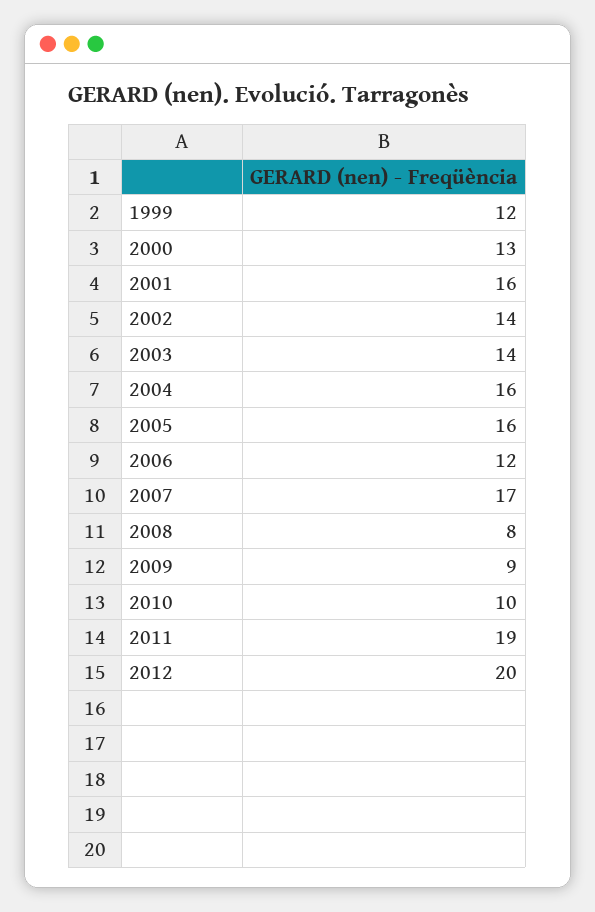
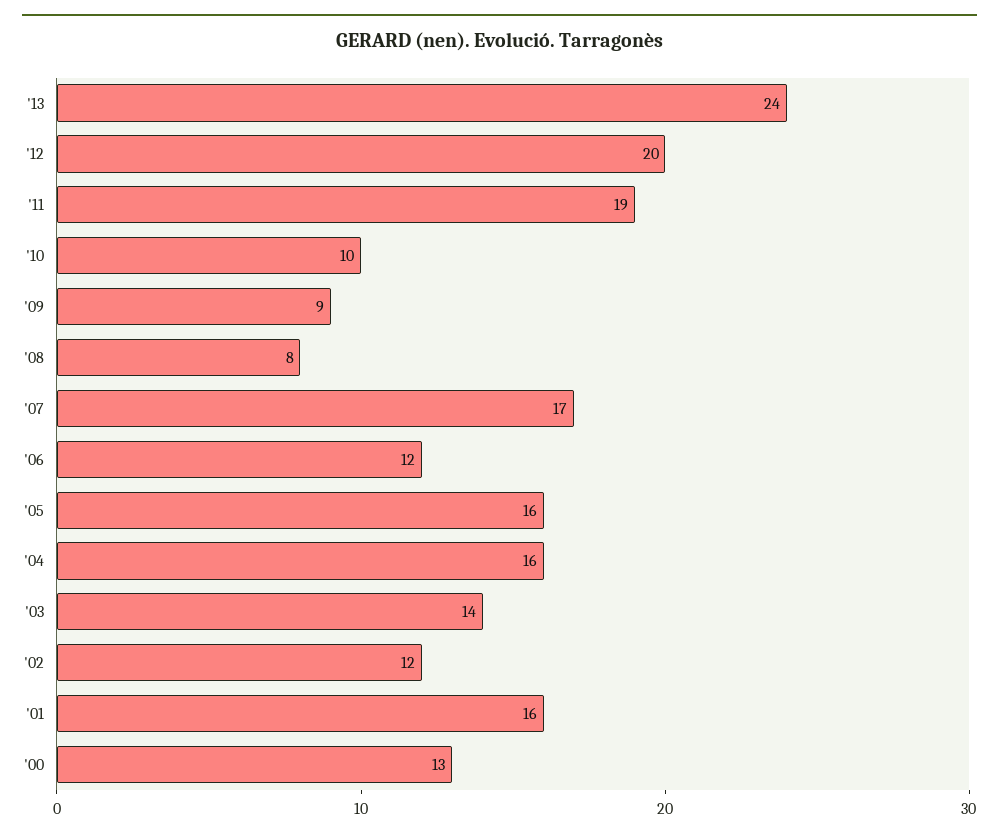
1999: 12 -> none
2002: 14 -> 12
'13: none -> 24

